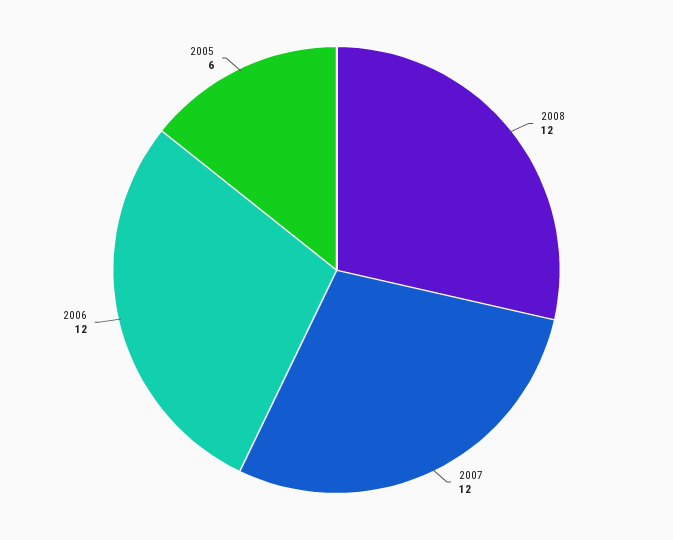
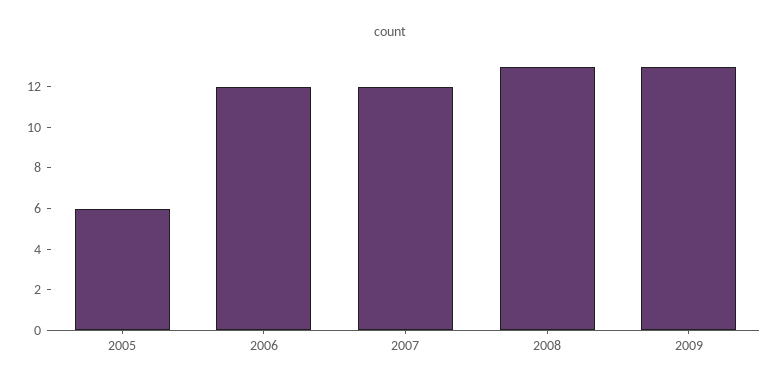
2008: 12 -> 13
2009: none -> 13

